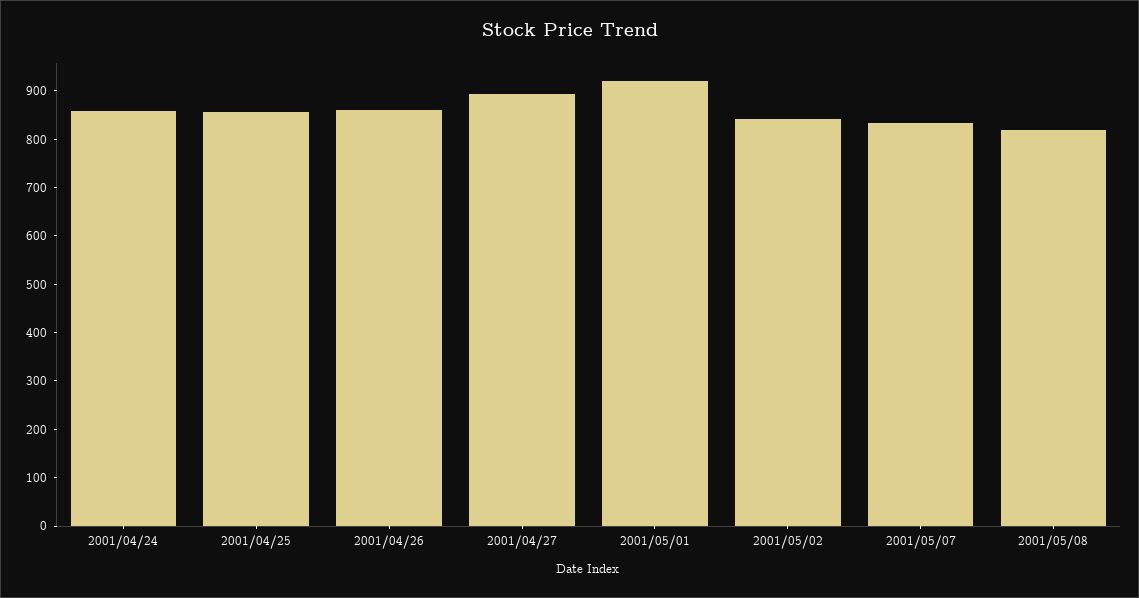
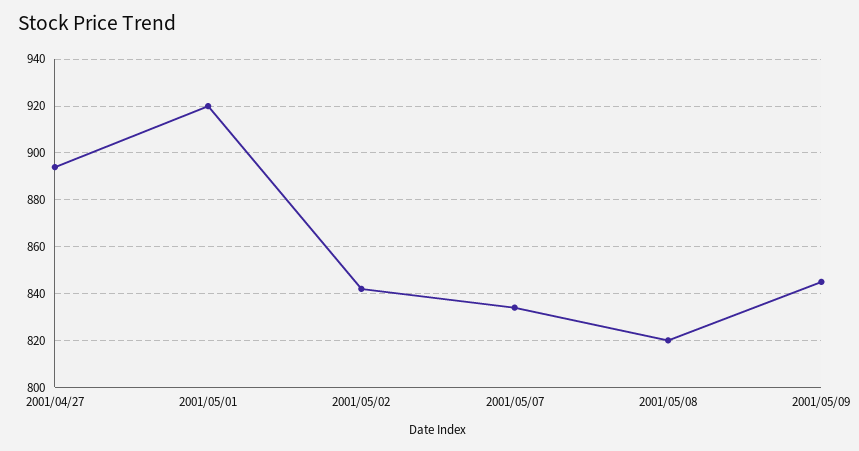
2001/04/24: 860 -> none
2001/04/25: 860 -> none
2001/04/26: 860 -> none
2001/05/09: none -> 845

